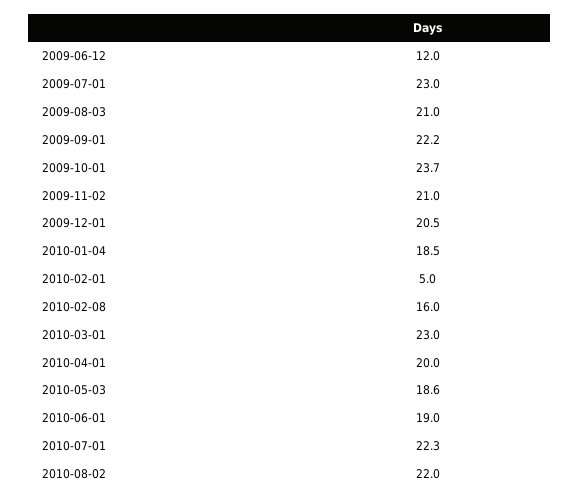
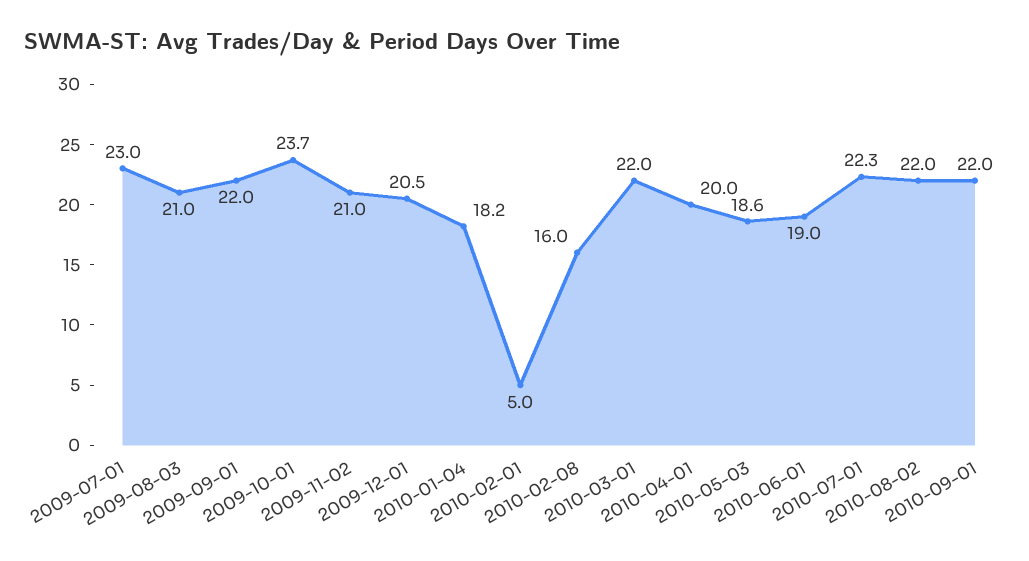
2009-06-12: 12 -> none
2009-09-01: 22.2 -> 22
2010-01-04: 18.5 -> 18.2
2010-03-01: 23 -> 22
2010-09-01: none -> 22

